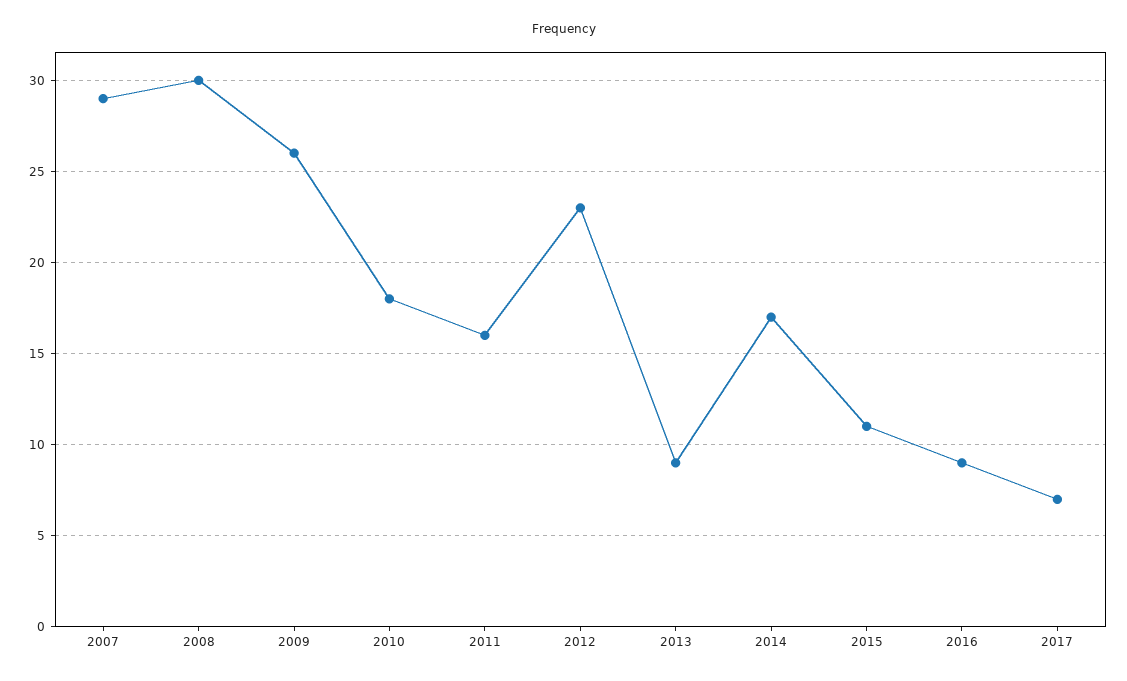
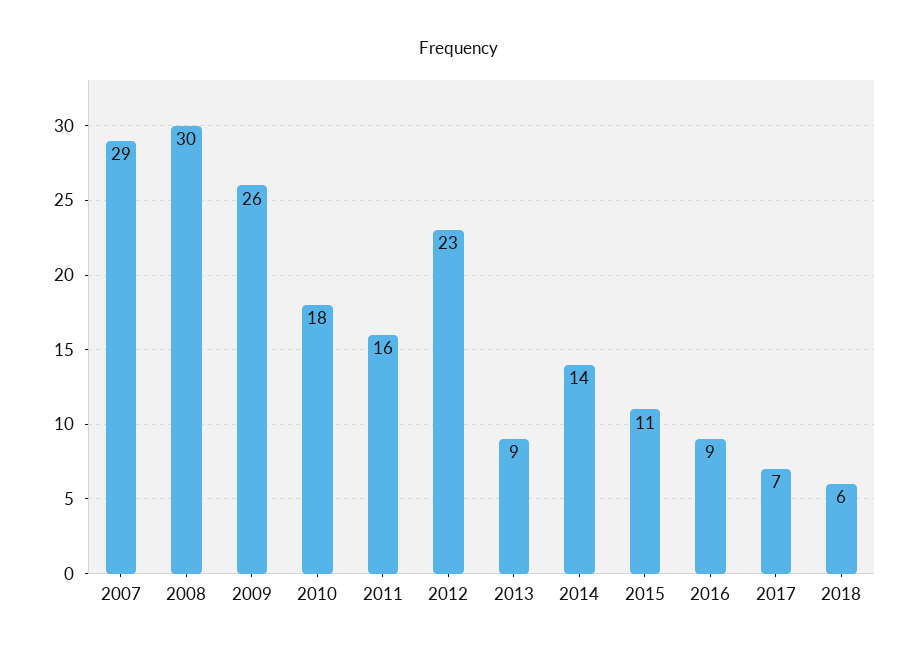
2014: 17 -> 14
2018: none -> 6

